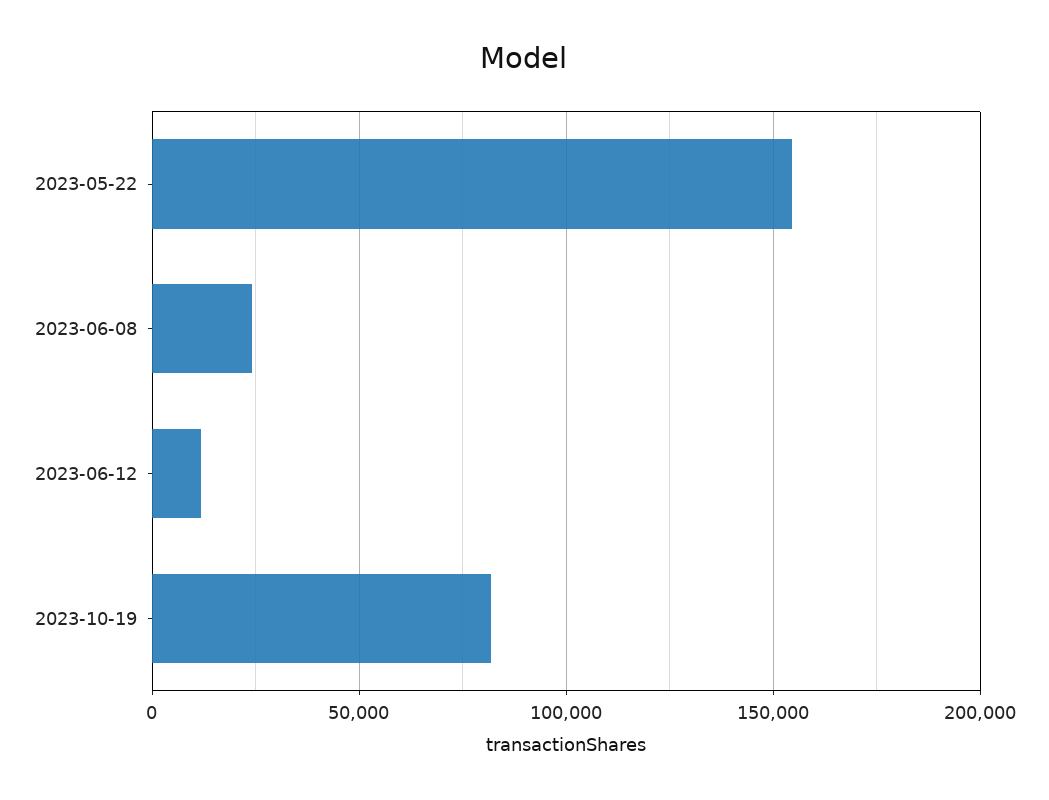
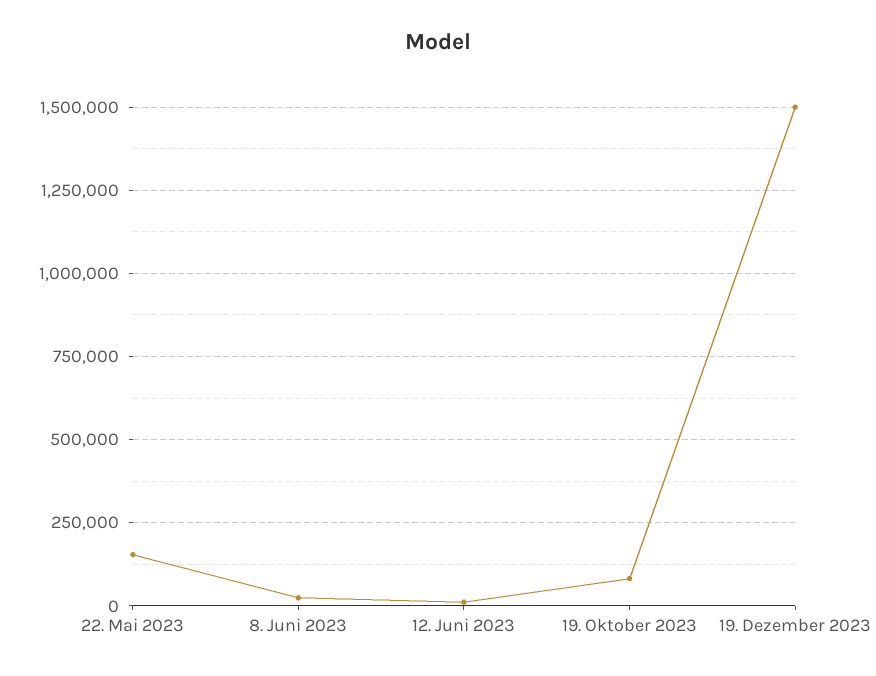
19. Dezember 2023: none -> 1500000

